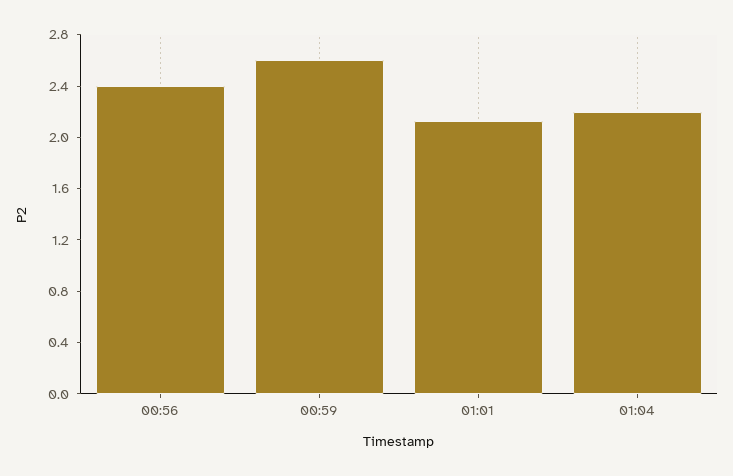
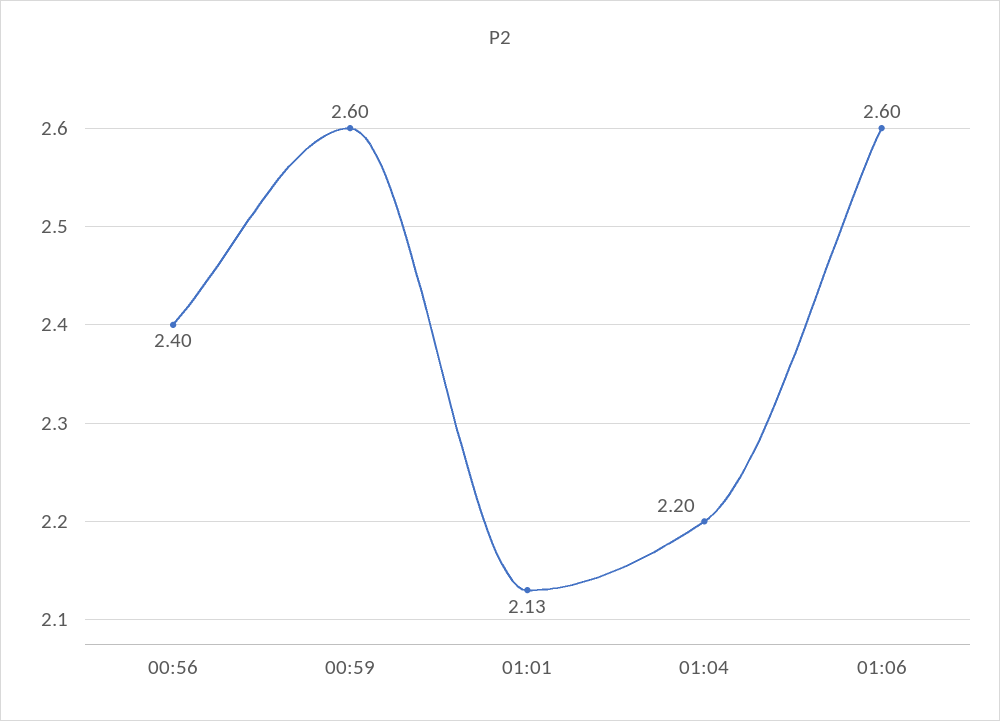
01:06: none -> 2.6

